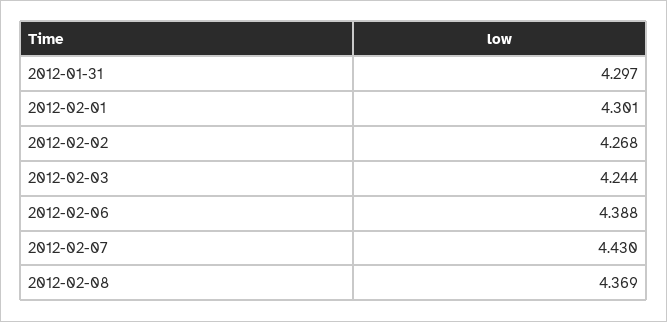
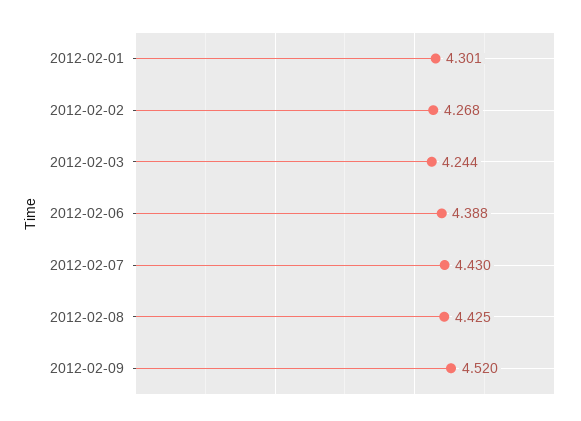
2012-01-31: 4.297 -> none
2012-02-08: 4.369 -> 4.425
2012-02-09: none -> 4.52

